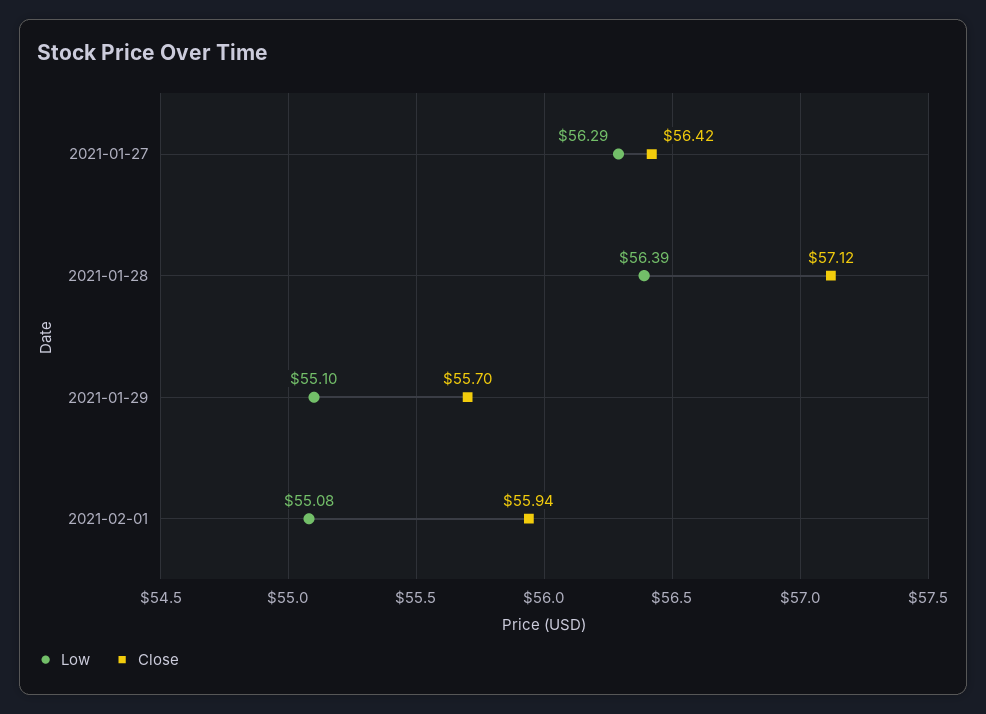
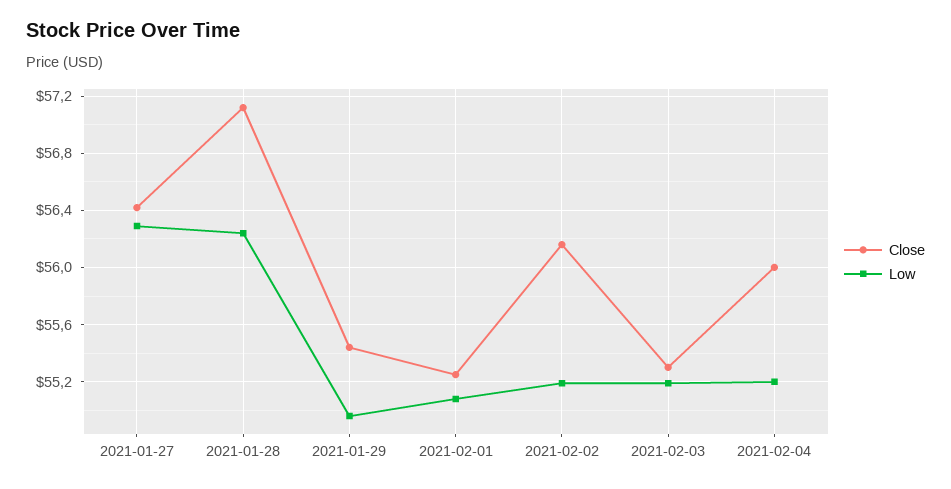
Low, 2021-01-28: 56.39 -> 56.25
Low, 2021-01-29: 55.1 -> 54.95
Close, 2021-01-29: 55.7 -> 55.45
Close, 2021-02-01: 55.94 -> 55.25
Close, 2021-02-02: none -> 56.15
Low, 2021-02-02: none -> 55.2
Close, 2021-02-03: none -> 55.3
Low, 2021-02-03: none -> 55.2
Close, 2021-02-04: none -> 56
Low, 2021-02-04: none -> 55.2

